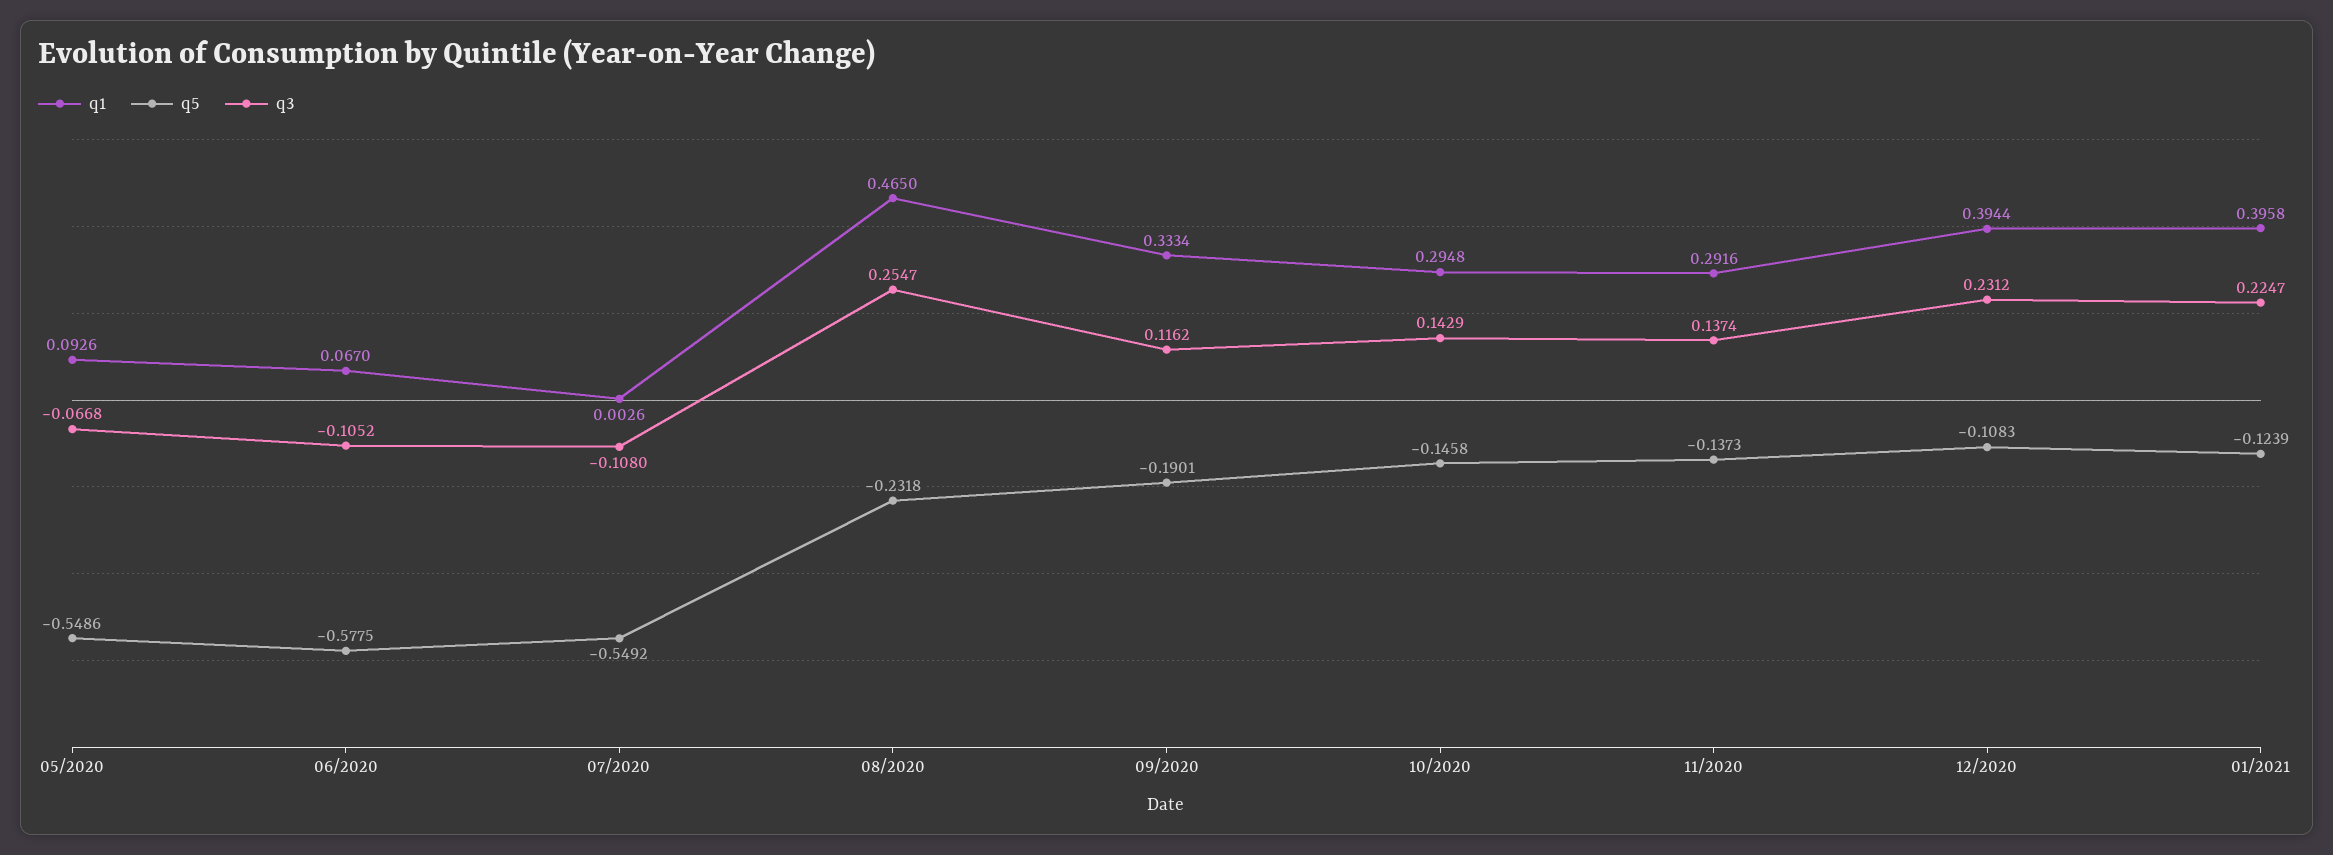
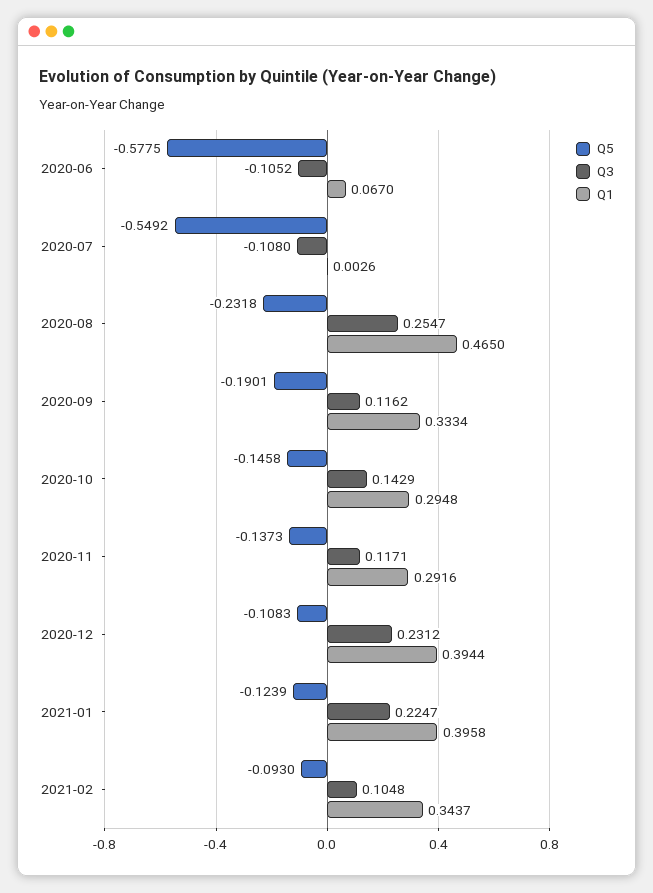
q1, 05/2020: 0.0926 -> none
q5, 05/2020: -0.5486 -> none
q3, 05/2020: -0.0668 -> none
q3, 11/2020: 0.1374 -> 0.1171
q5, 2021-02: none -> -0.093
q3, 2021-02: none -> 0.1048
q1, 2021-02: none -> 0.3437

